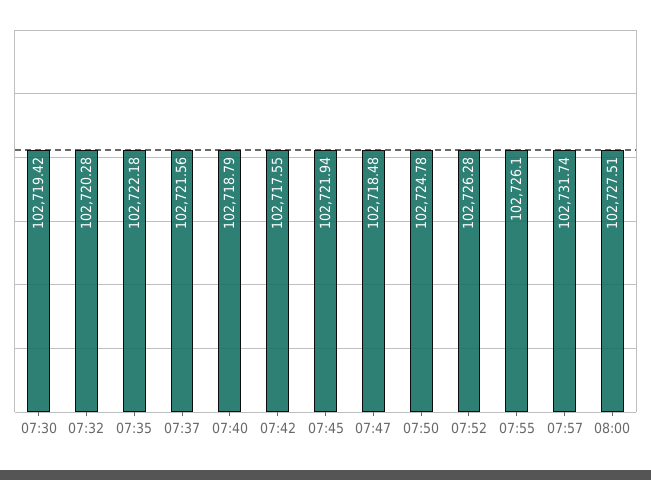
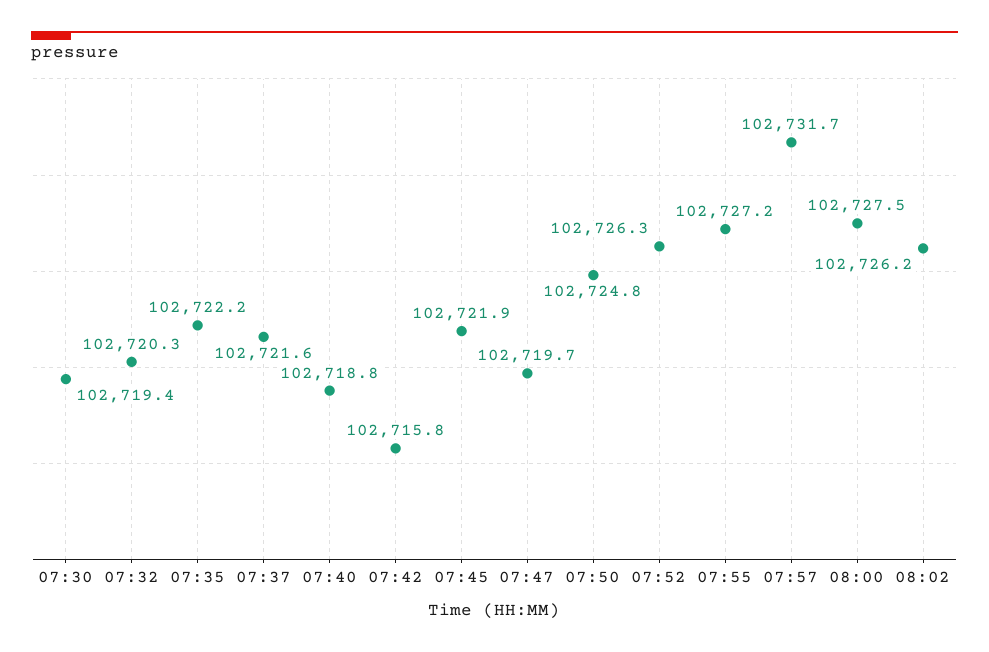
07:42: 102717.55 -> 102715.8
07:47: 102718.48 -> 102719.7
07:55: 102726.1 -> 102727.2
08:02: none -> 102726.2

